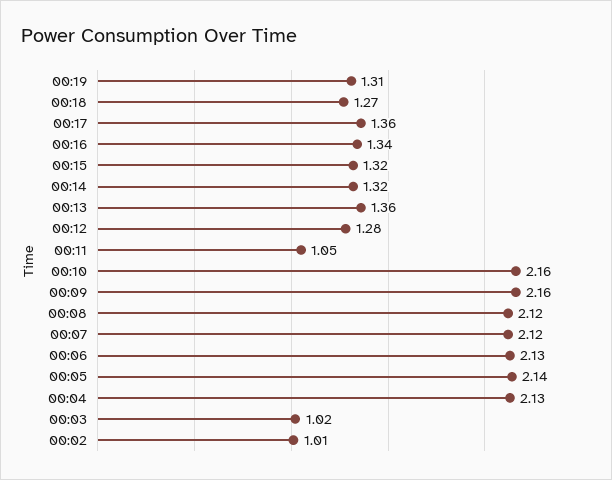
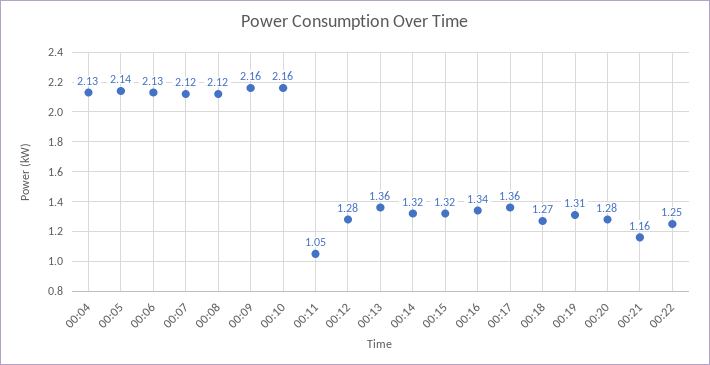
00:03: 1.02 -> none
00:02: 1.01 -> none
00:20: none -> 1.28
00:21: none -> 1.16
00:22: none -> 1.25

